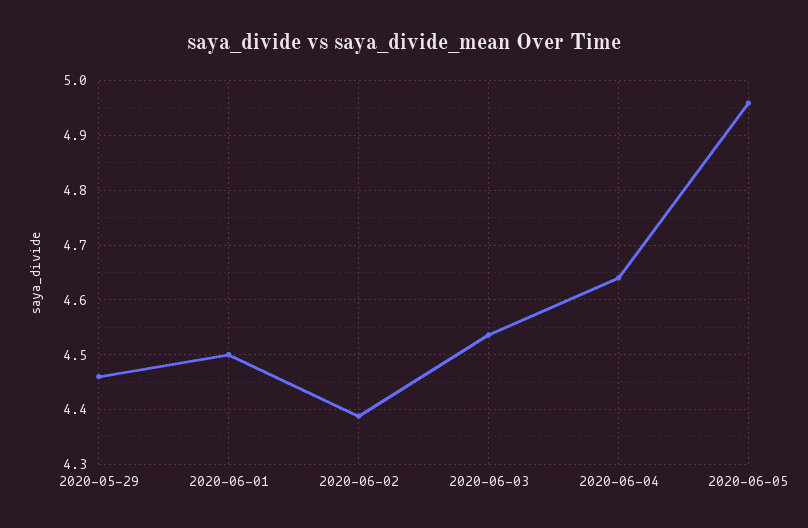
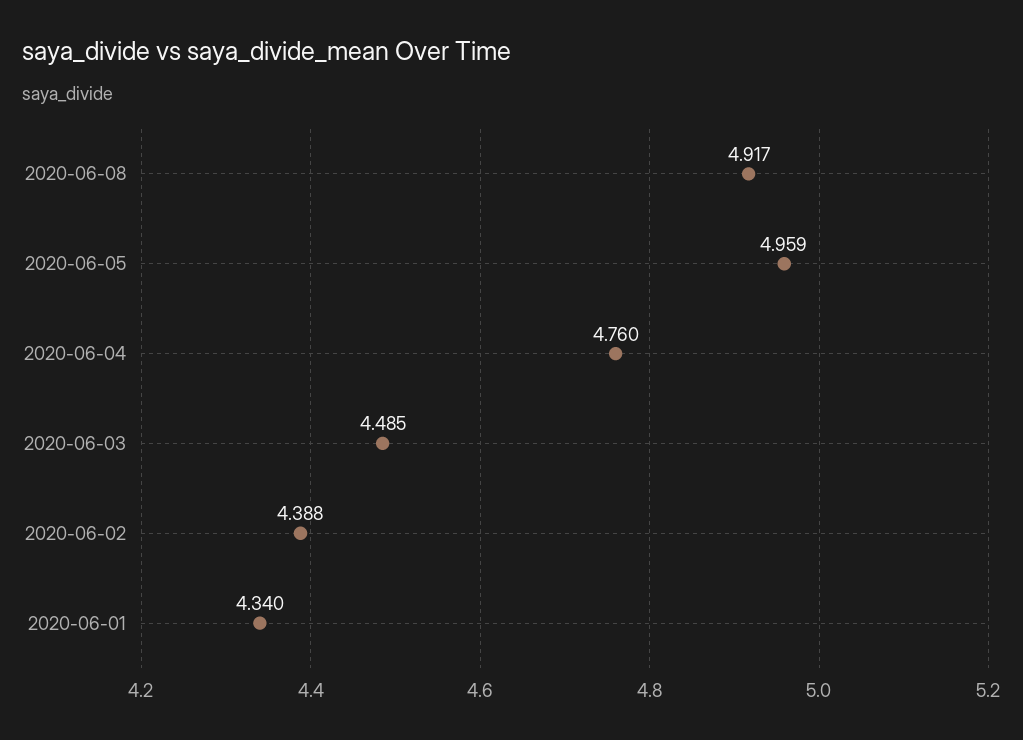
2020-05-29: 4.46 -> none
2020-06-01: 4.5 -> 4.34
2020-06-03: 4.54 -> 4.485
2020-06-04: 4.64 -> 4.76
2020-06-08: none -> 4.917

